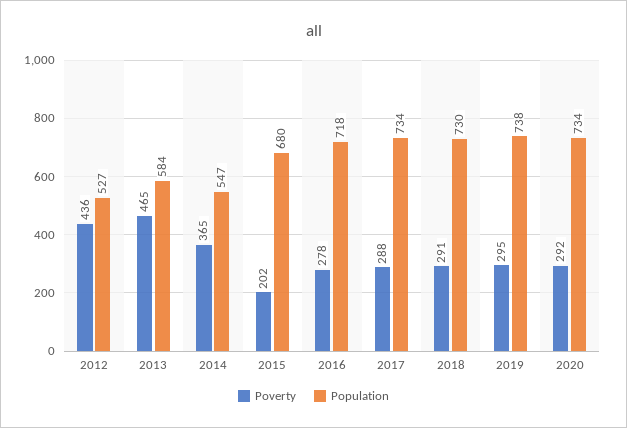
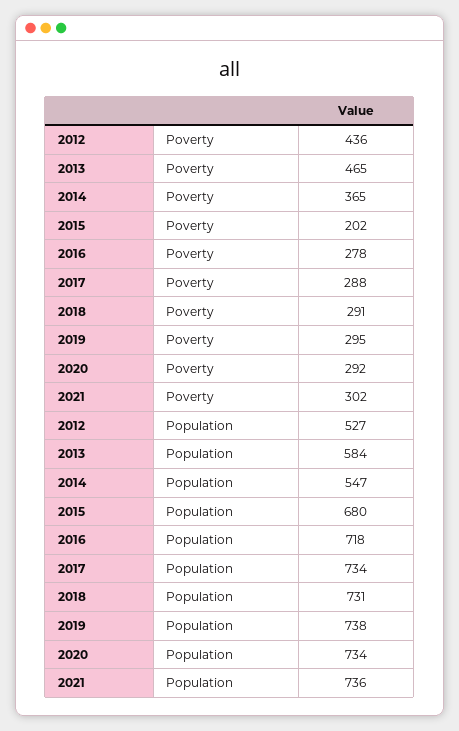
Population, 2018: 730 -> 731
Poverty, 2021: none -> 302
Population, 2021: none -> 736

